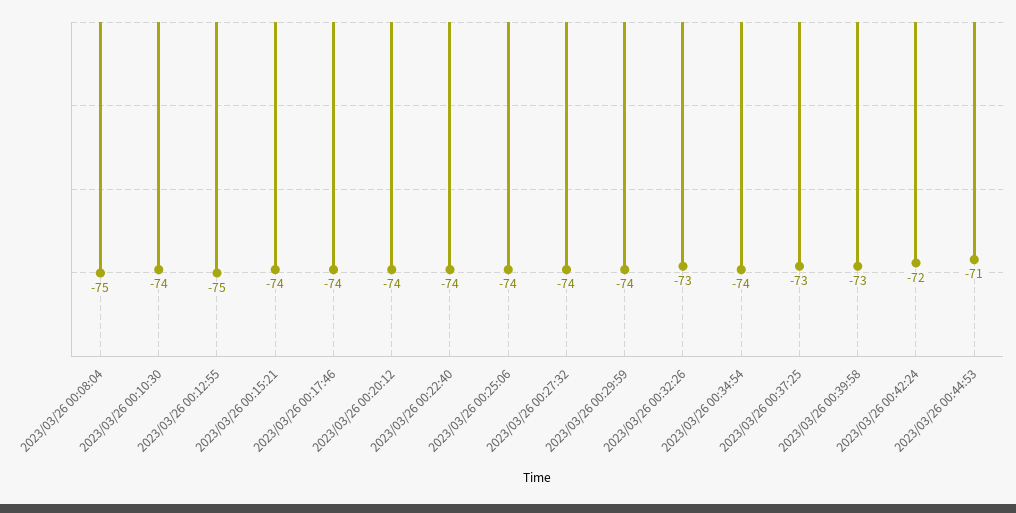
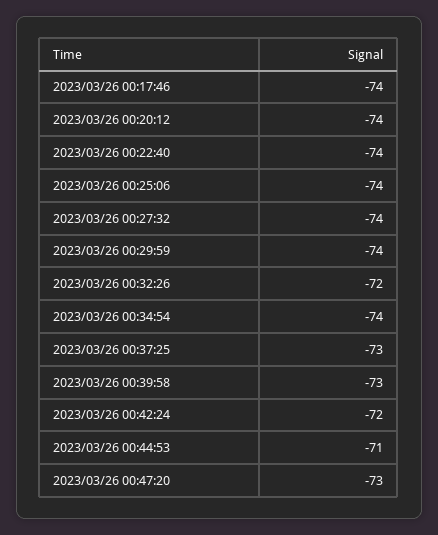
2023/03/26 00:08:04: -75 -> none
2023/03/26 00:10:30: -74 -> none
2023/03/26 00:12:55: -75 -> none
2023/03/26 00:15:21: -74 -> none
2023/03/26 00:32:26: -73 -> -72
2023/03/26 00:47:20: none -> -73

